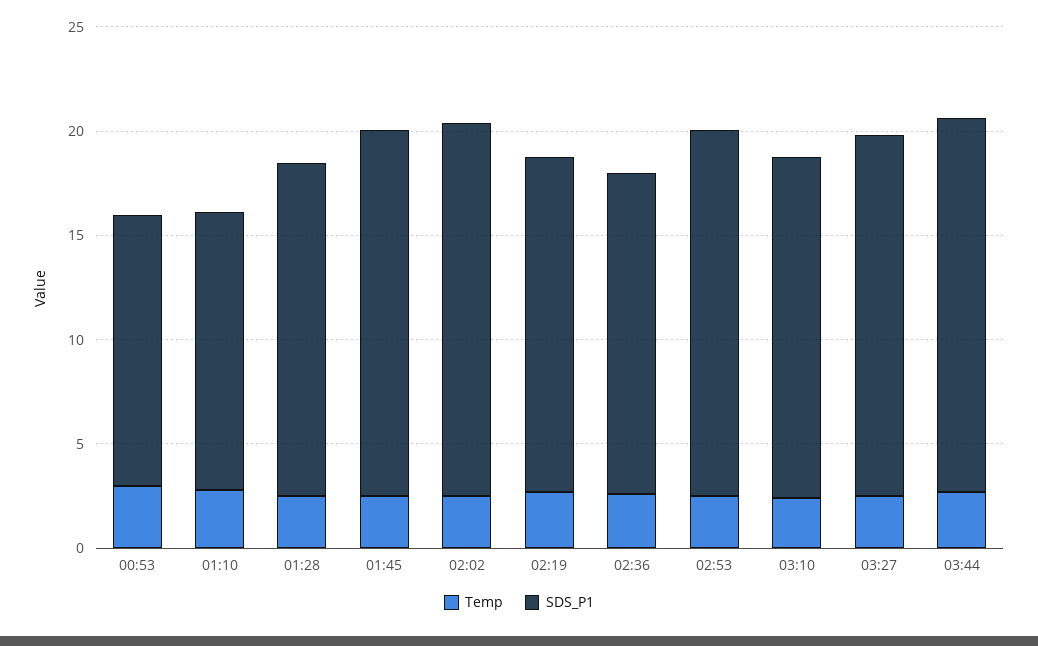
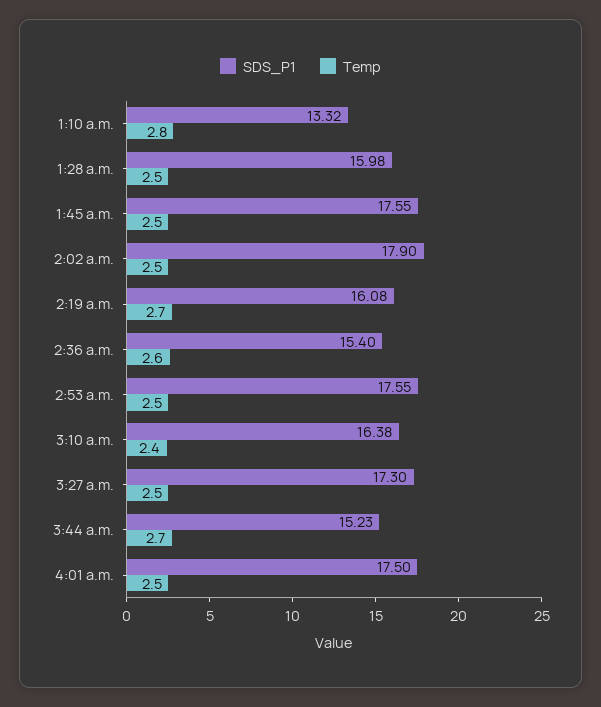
Temp, 00:53: 3 -> none
SDS_P1, 00:53: 13 -> none
SDS_P1, 03:44: 18 -> 15.23
SDS_P1, 4:01 a.m.: none -> 17.5
Temp, 4:01 a.m.: none -> 2.5

